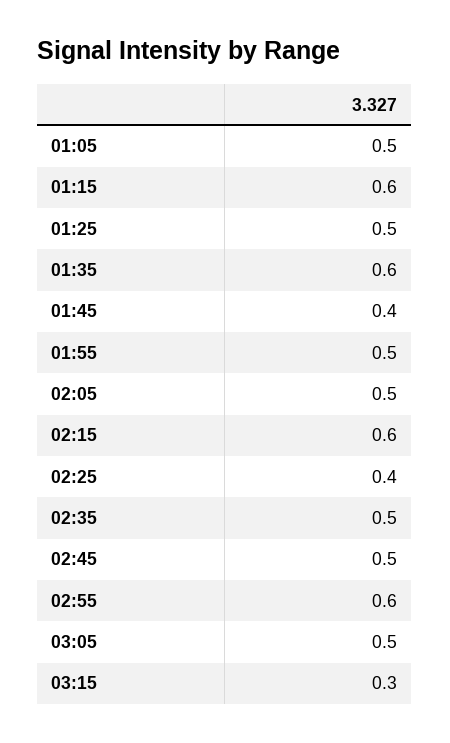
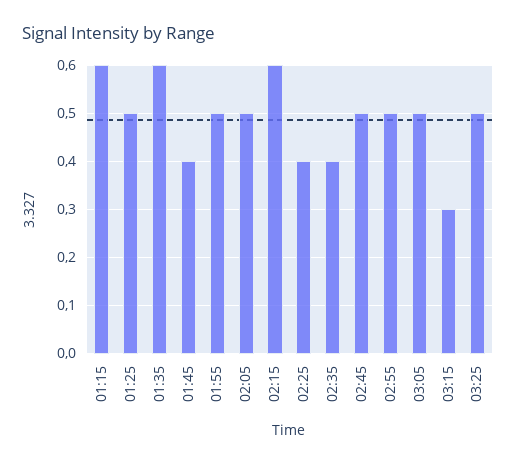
01:05: 0.5 -> none
02:35: 0.5 -> 0.4
02:55: 0.6 -> 0.5
03:25: none -> 0.5

